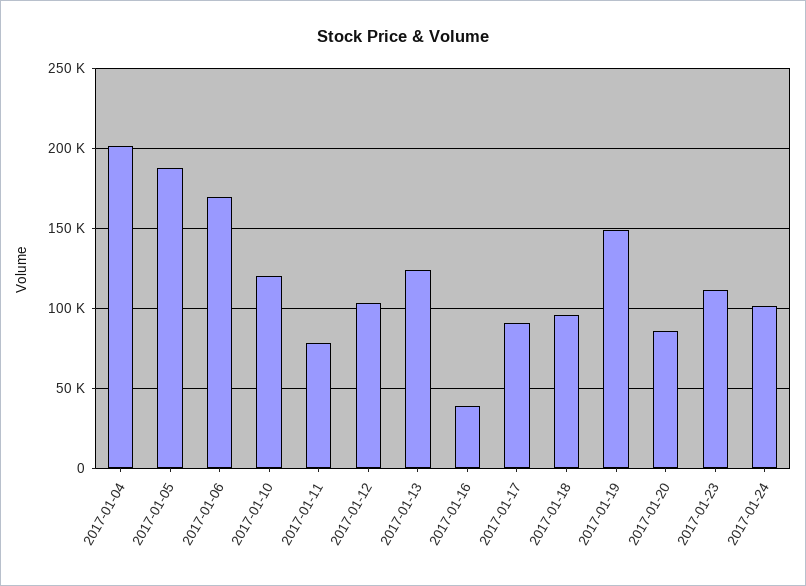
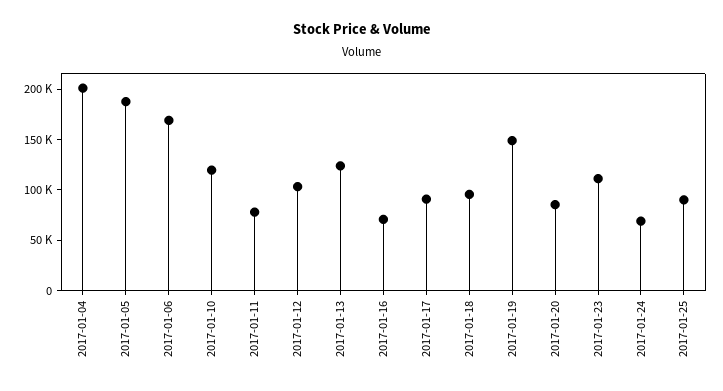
2017-01-16: 40000 -> 70000
2017-01-24: 100000 -> 70000
2017-01-25: none -> 90000

